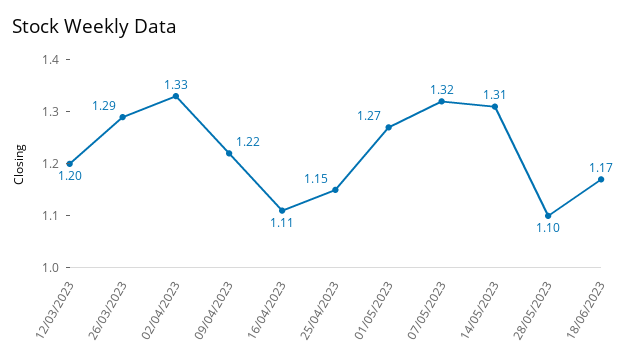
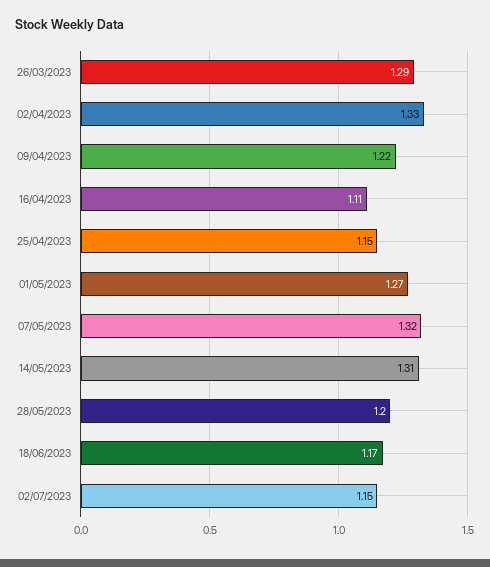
12/03/2023: 1.2 -> none
28/05/2023: 1.1 -> 1.2
02/07/2023: none -> 1.15

